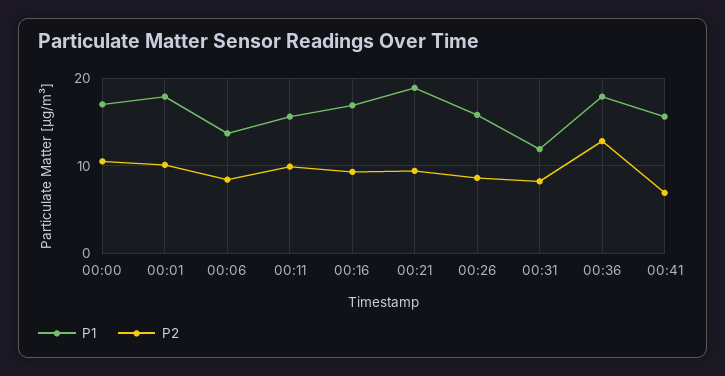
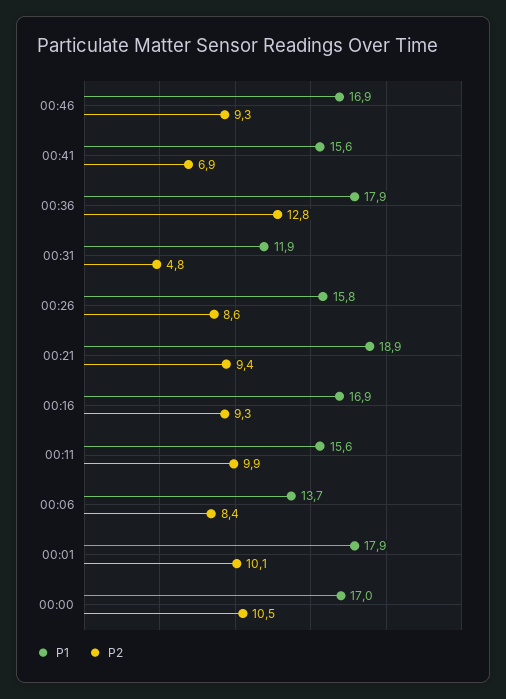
P2, 00:31: 8 -> 4.8
P1, 00:46: none -> 16.9
P2, 00:46: none -> 9.3

